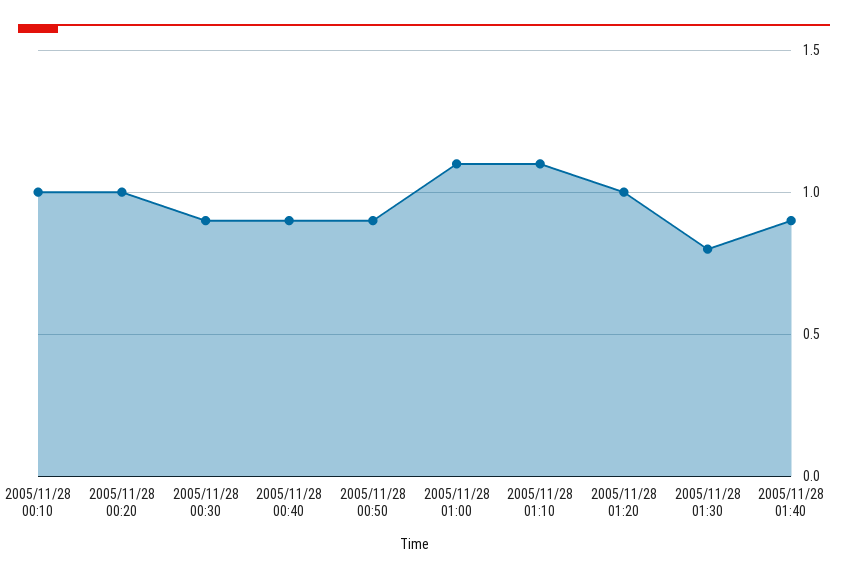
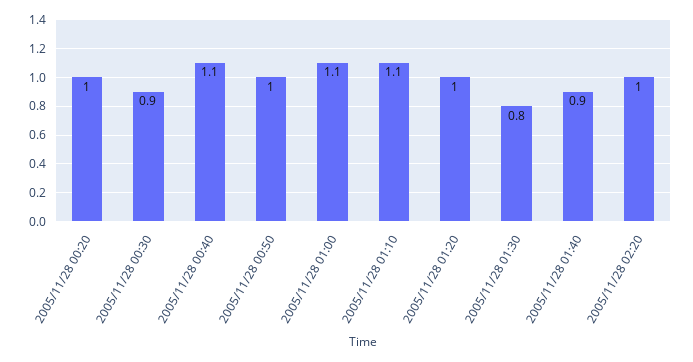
2005/11/28 00:10: 1 -> none
2005/11/28 00:40: 0.9 -> 1.1
2005/11/28 00:50: 0.9 -> 1
2005/11/28 02:20: none -> 1

